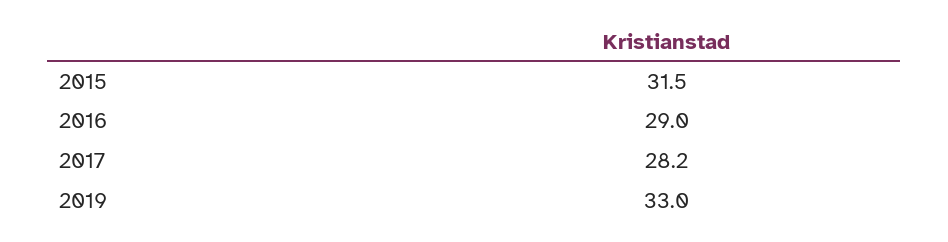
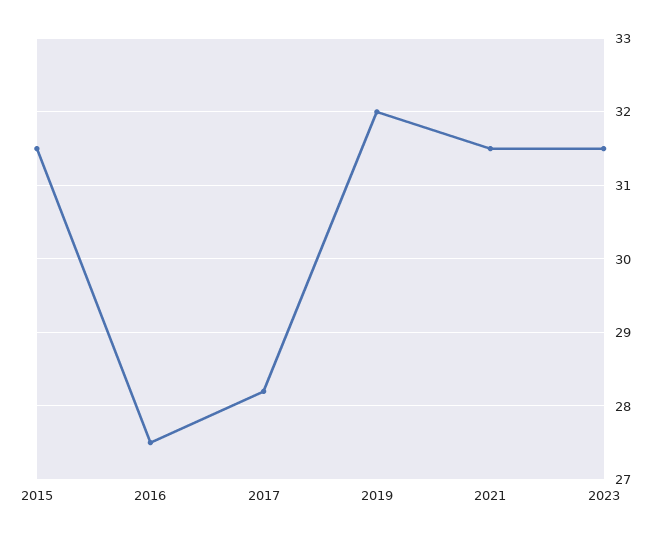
2016: 29 -> 27.5
2019: 33 -> 32
2021: none -> 31.5
2023: none -> 31.5

